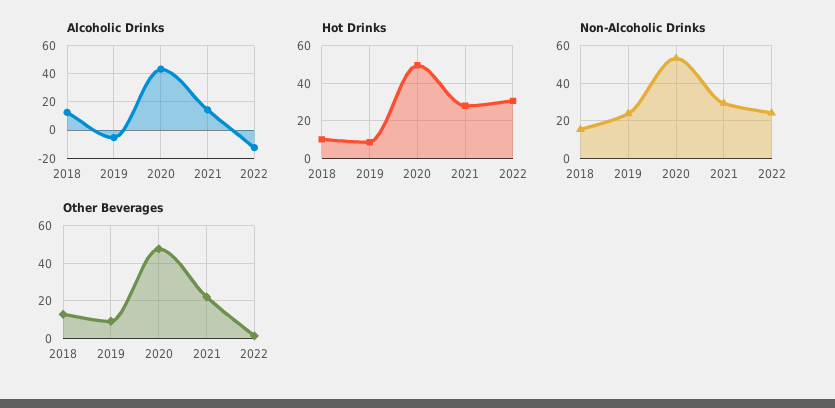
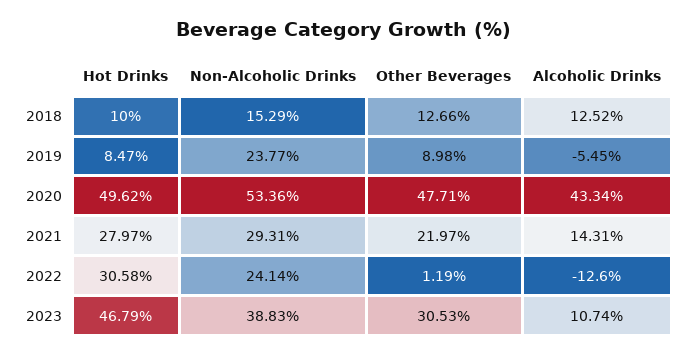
Hot Drinks, 2023: none -> 46.79
Non-Alcoholic Drinks, 2023: none -> 38.83
Other Beverages, 2023: none -> 30.53
Alcoholic Drinks, 2023: none -> 10.74

